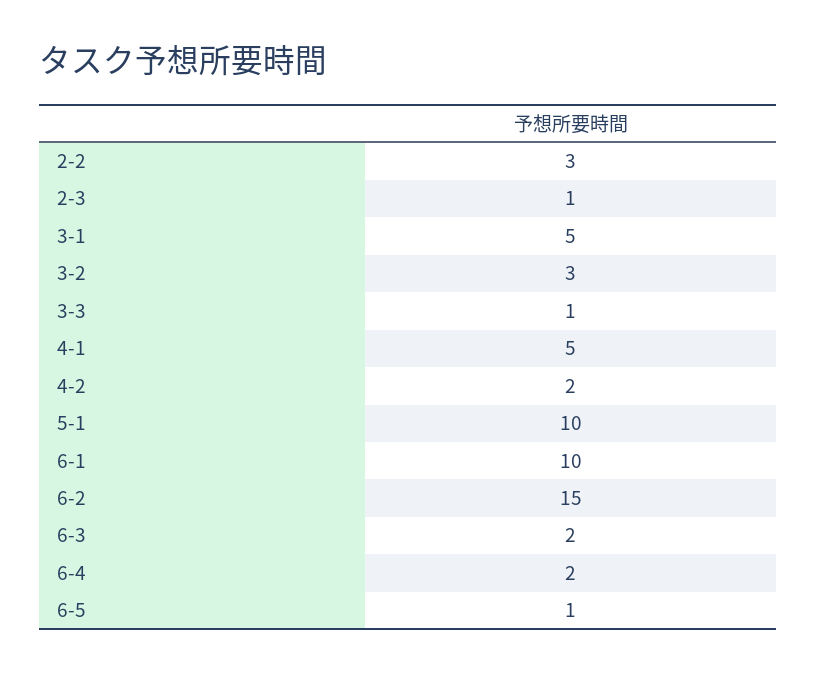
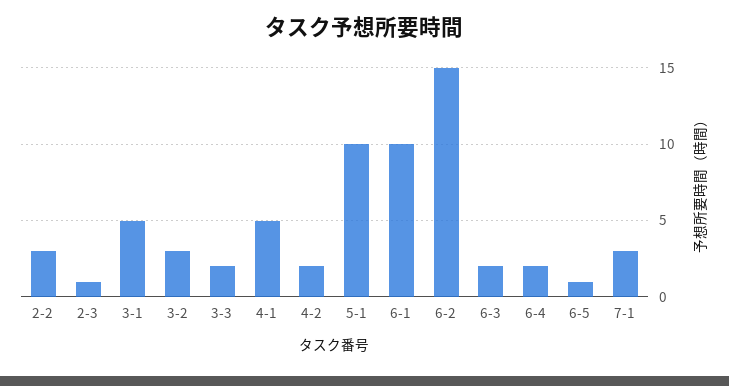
3-3: 1 -> 2
7-1: none -> 3

